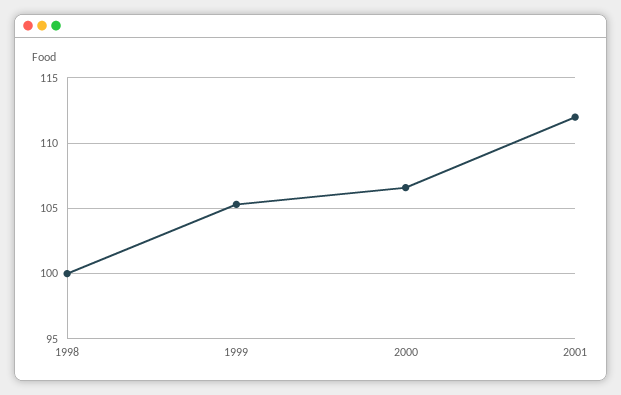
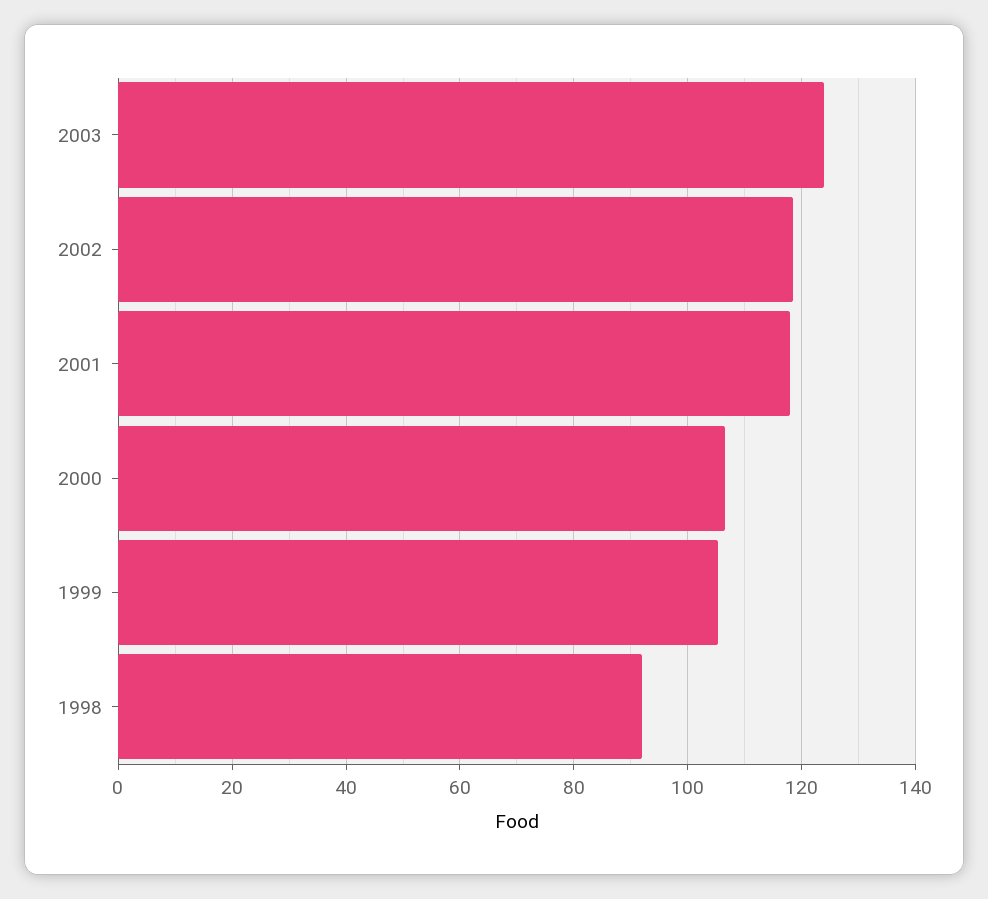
1998: 100 -> 92
2001: 112 -> 118
2003: none -> 124
2002: none -> 118

